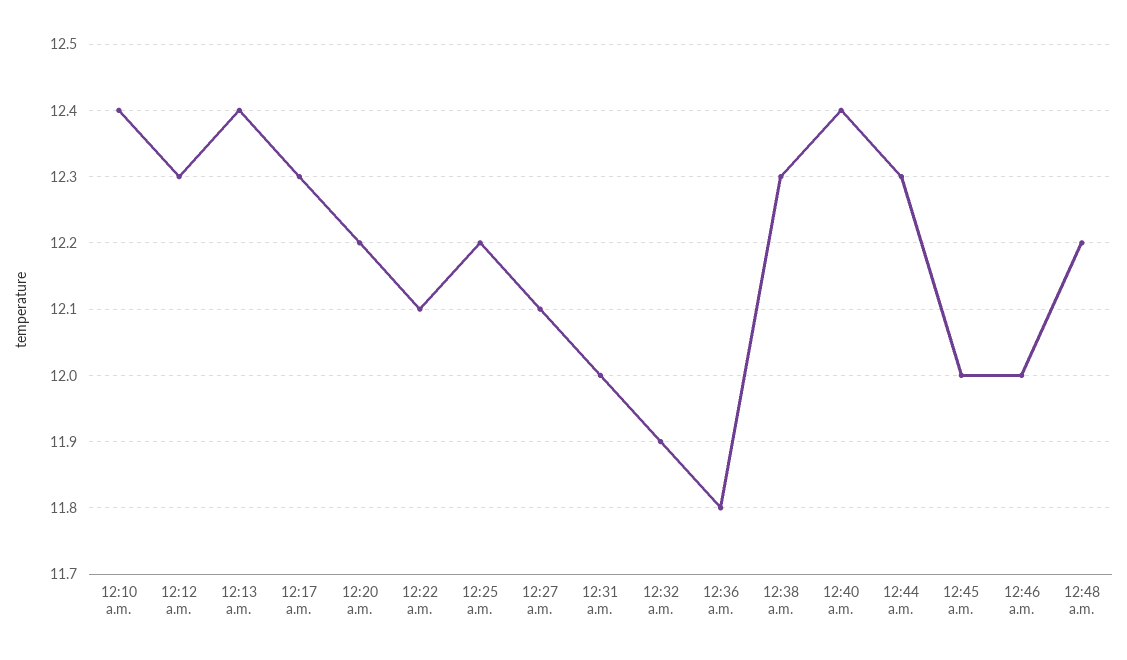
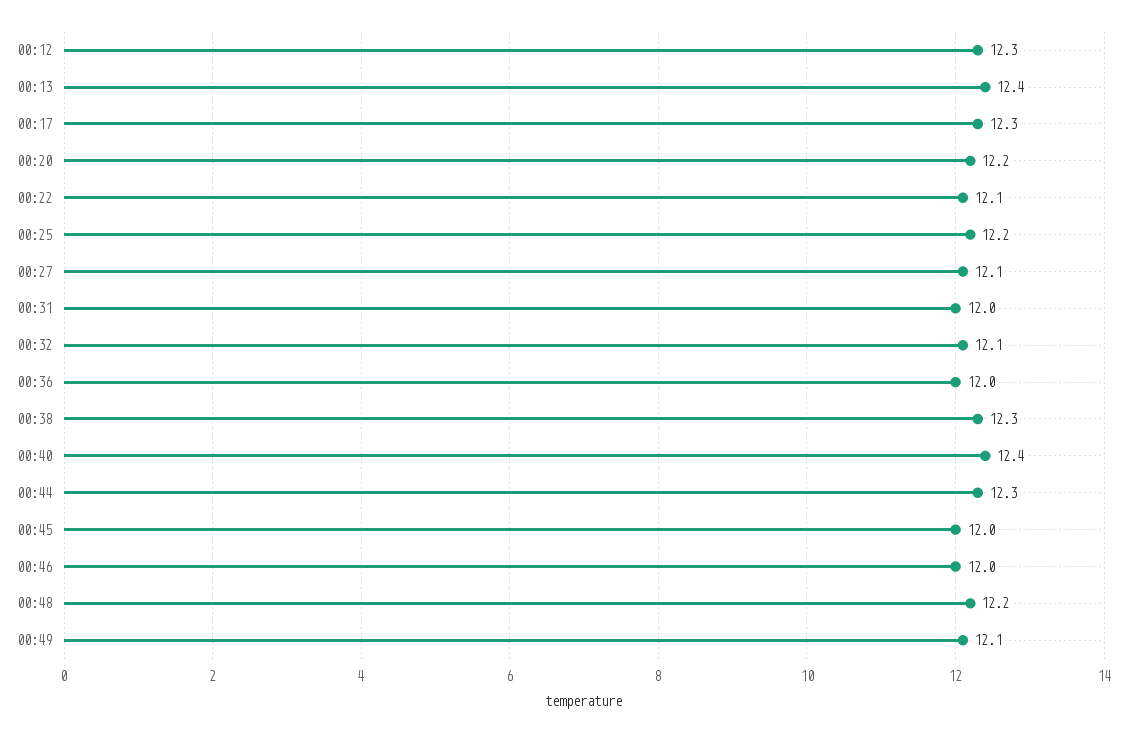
12:10 a.m.: 12.4 -> none
12:32 a.m.: 11.9 -> 12.1
12:36 a.m.: 11.8 -> 12
00:49: none -> 12.1

